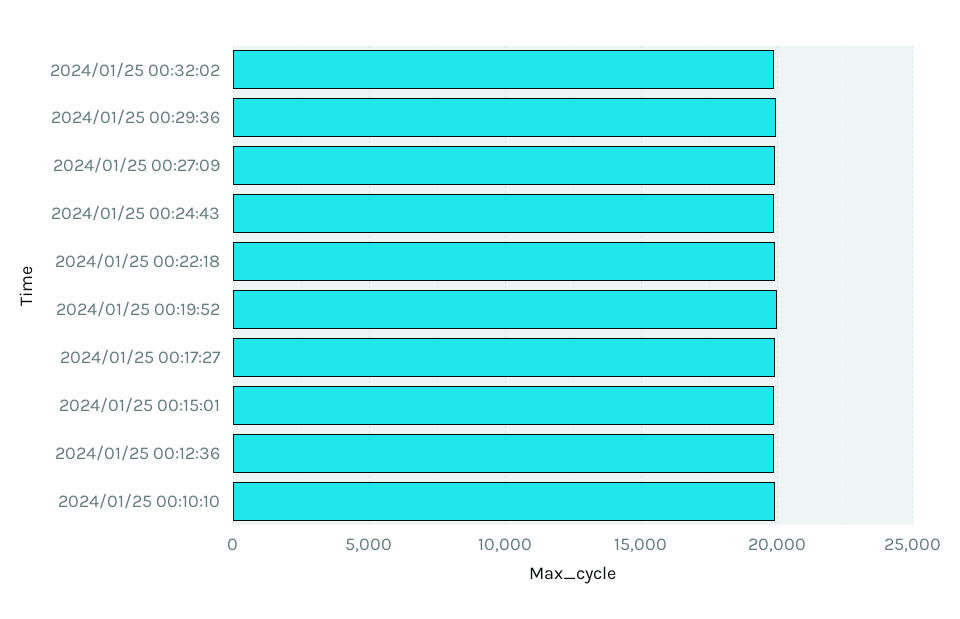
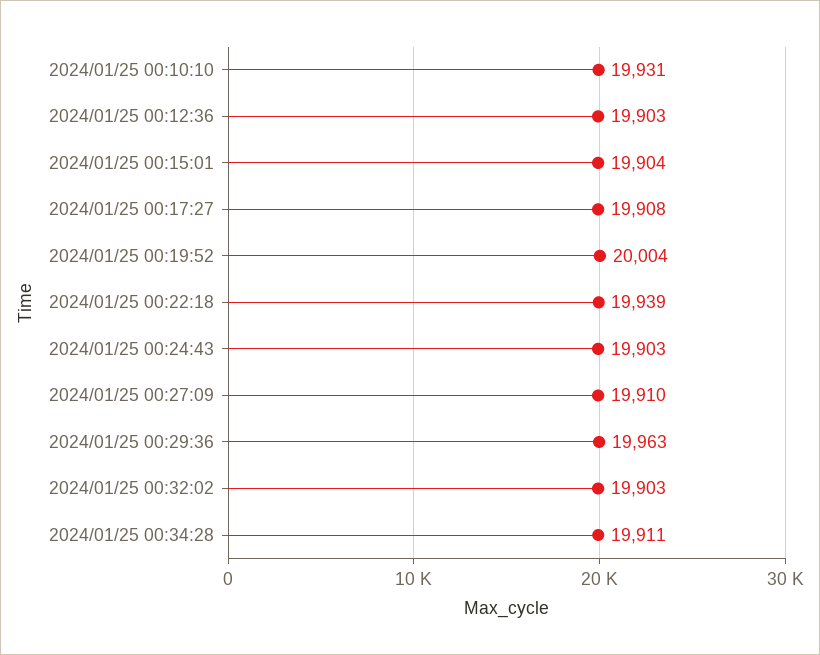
2024/01/25 00:34:28: none -> 19911

